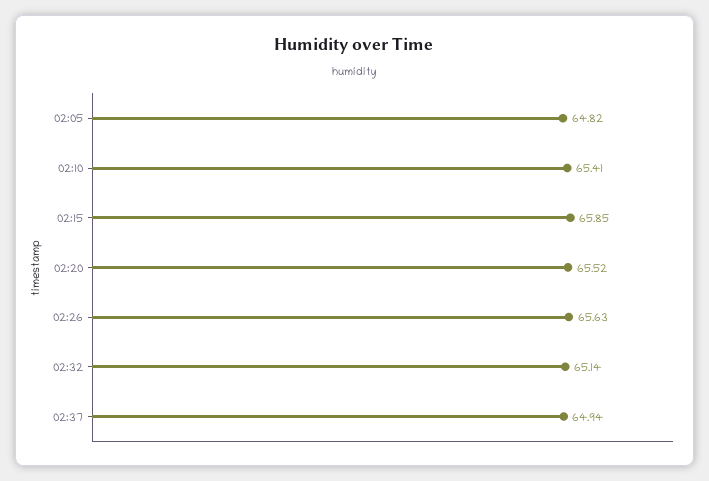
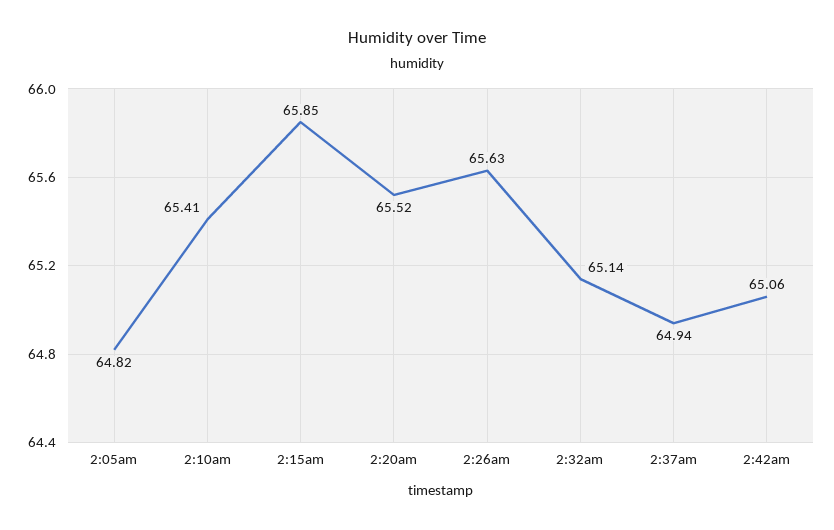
2:42am: none -> 65.06

